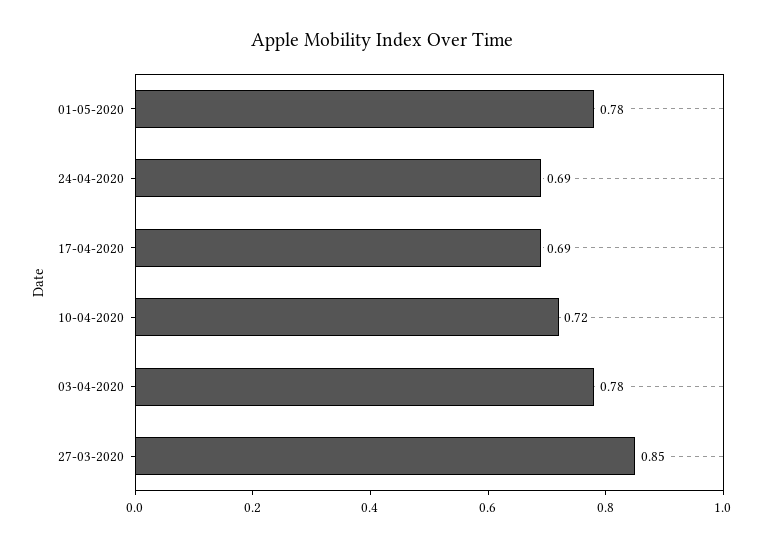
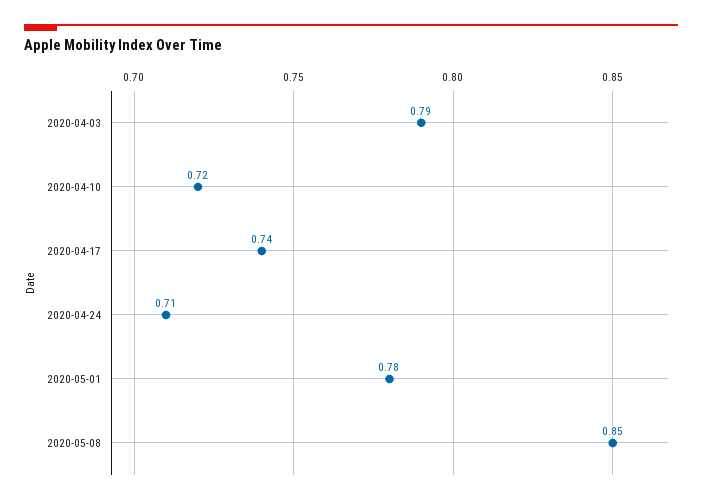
24-04-2020: 0.69 -> 0.71
17-04-2020: 0.69 -> 0.74
03-04-2020: 0.78 -> 0.79
27-03-2020: 0.85 -> none
2020-05-08: none -> 0.85

